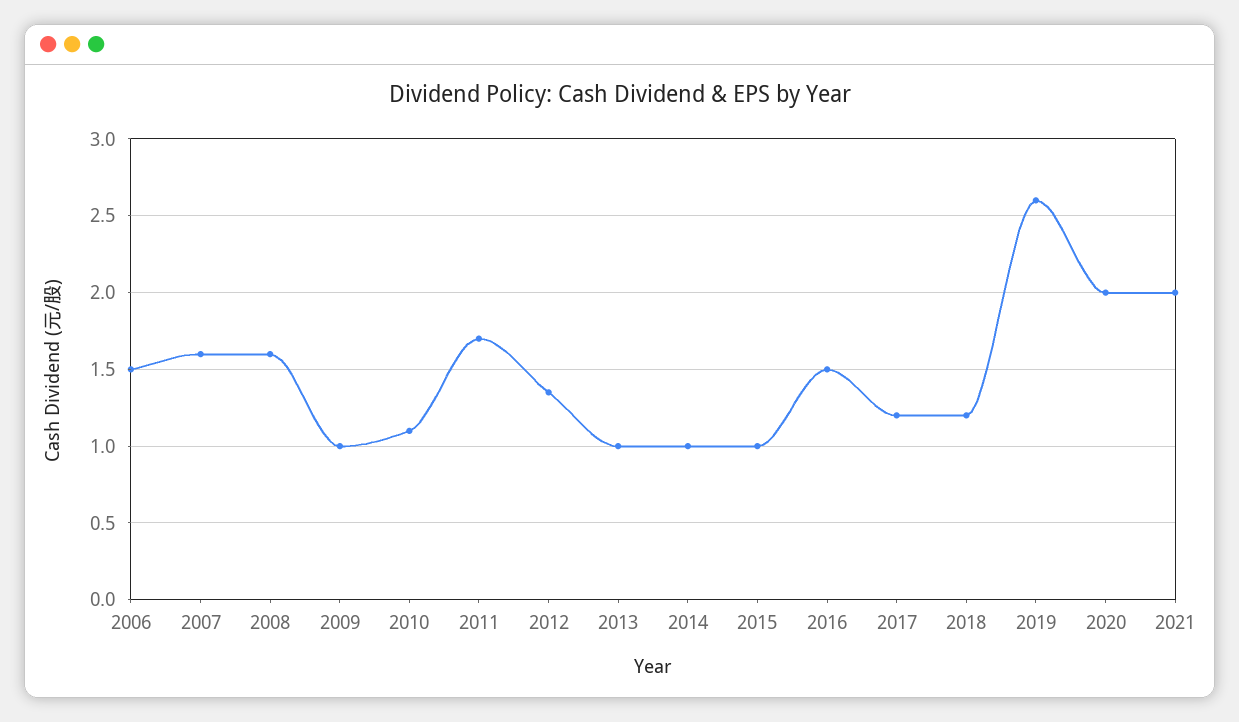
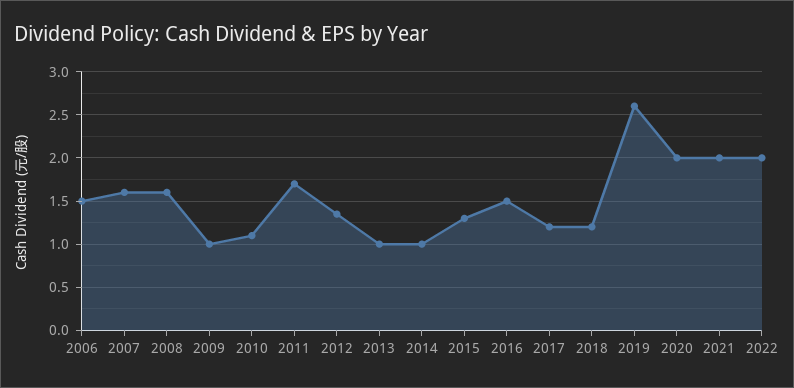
2015: 1 -> 1.3
2022: none -> 2

